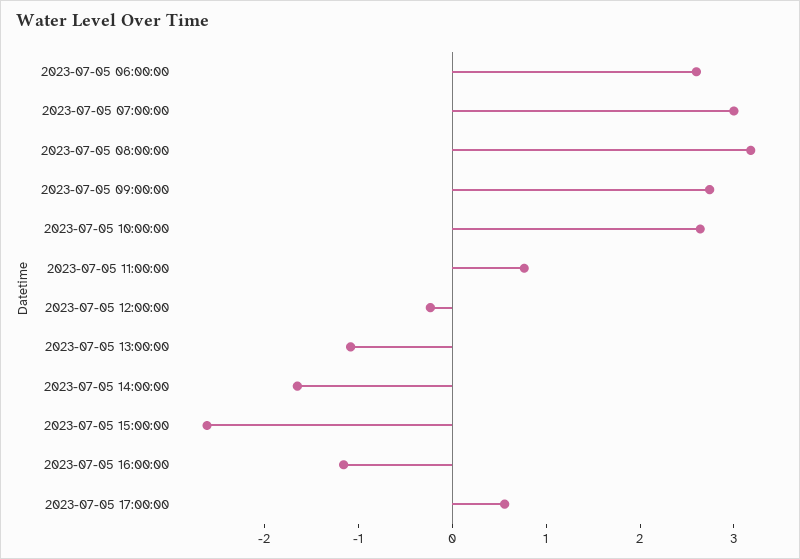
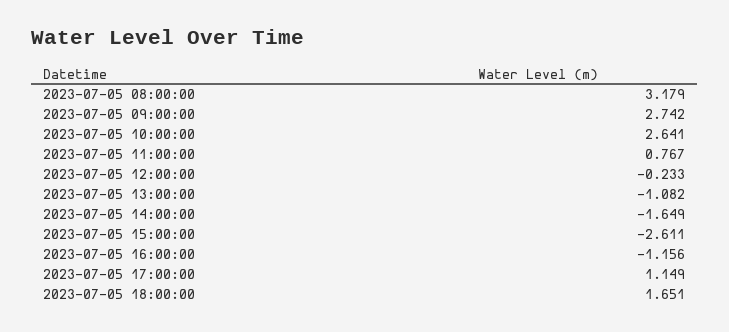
2023-07-05 06:00:00: 2.6 -> none
2023-07-05 07:00:00: 3 -> none
2023-07-05 17:00:00: 0.6 -> 1.149
2023-07-05 18:00:00: none -> 1.651

